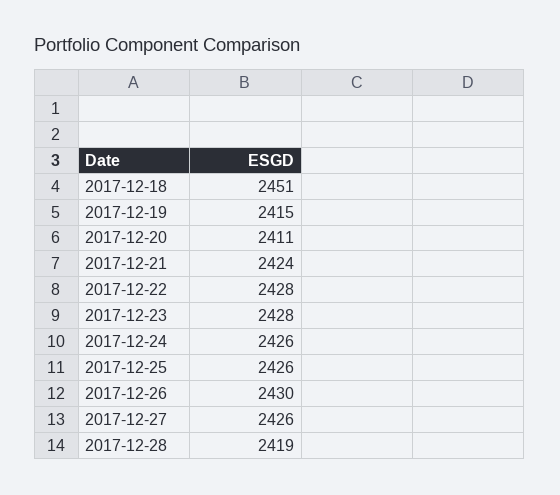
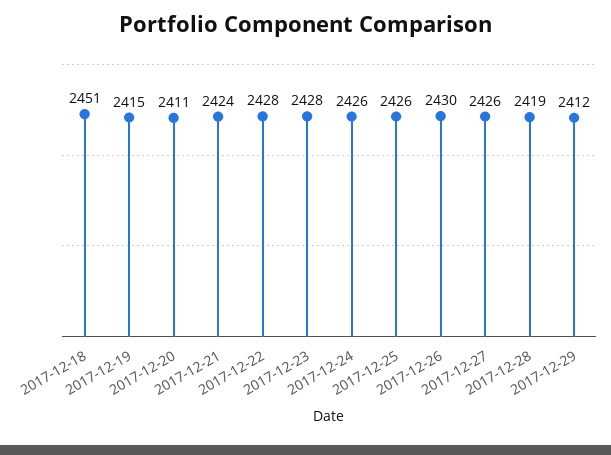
2017-12-29: none -> 2412

